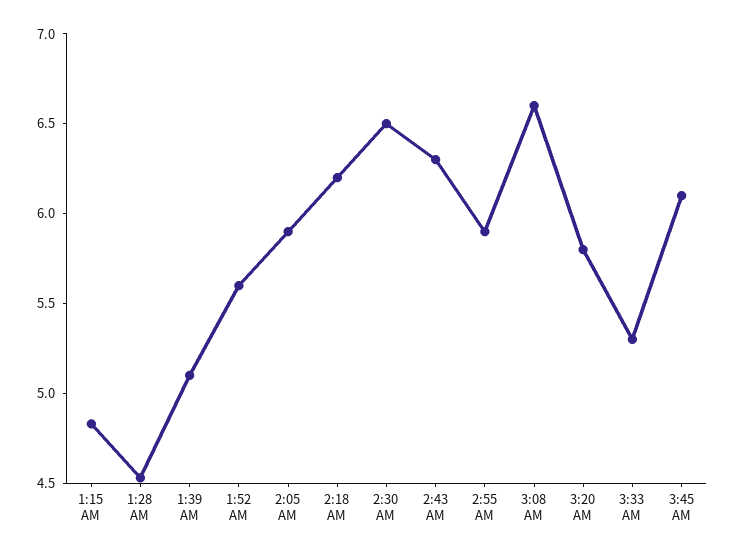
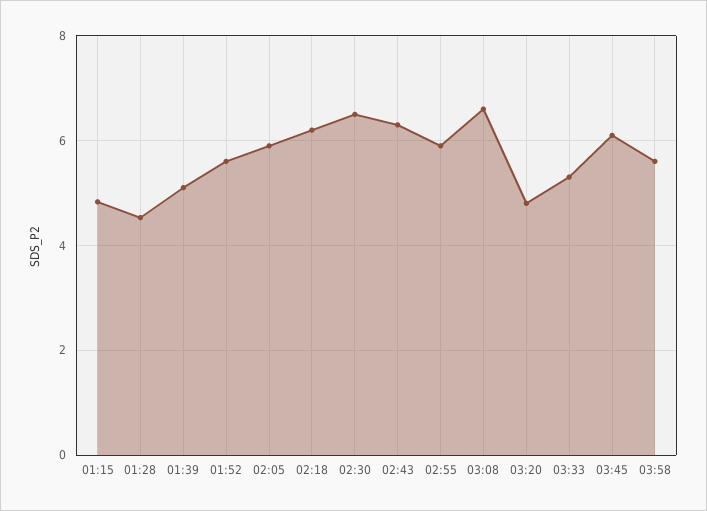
3:20 AM: 5.8 -> 4.8
03:58: none -> 5.6

